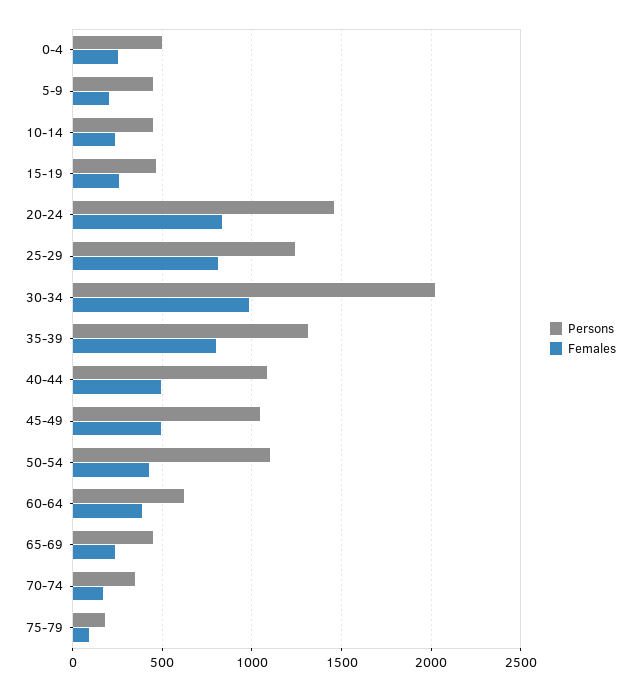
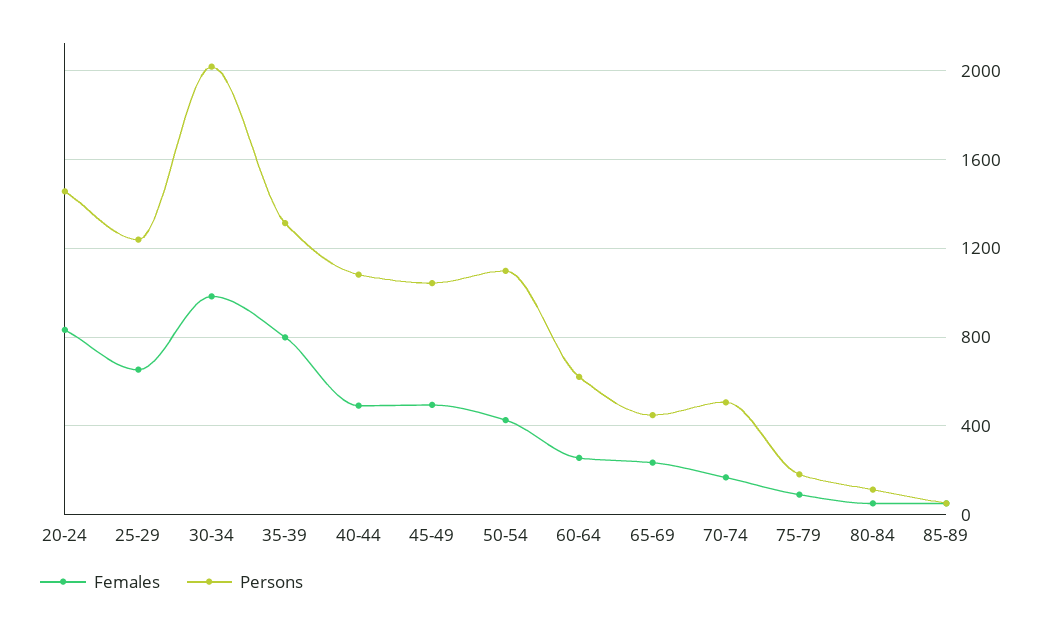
Persons, 0-4: 500 -> none
Females, 0-4: 250 -> none
Persons, 5-9: 450 -> none
Females, 5-9: 200 -> none
Persons, 10-14: 450 -> none
Females, 10-14: 250 -> none
Persons, 15-19: 450 -> none
Females, 15-19: 250 -> none
Females, 25-29: 800 -> 650
Females, 60-64: 400 -> 250
Persons, 70-74: 350 -> 500
Females, 80-84: none -> 50
Persons, 80-84: none -> 100
Females, 85-89: none -> 50
Persons, 85-89: none -> 50

